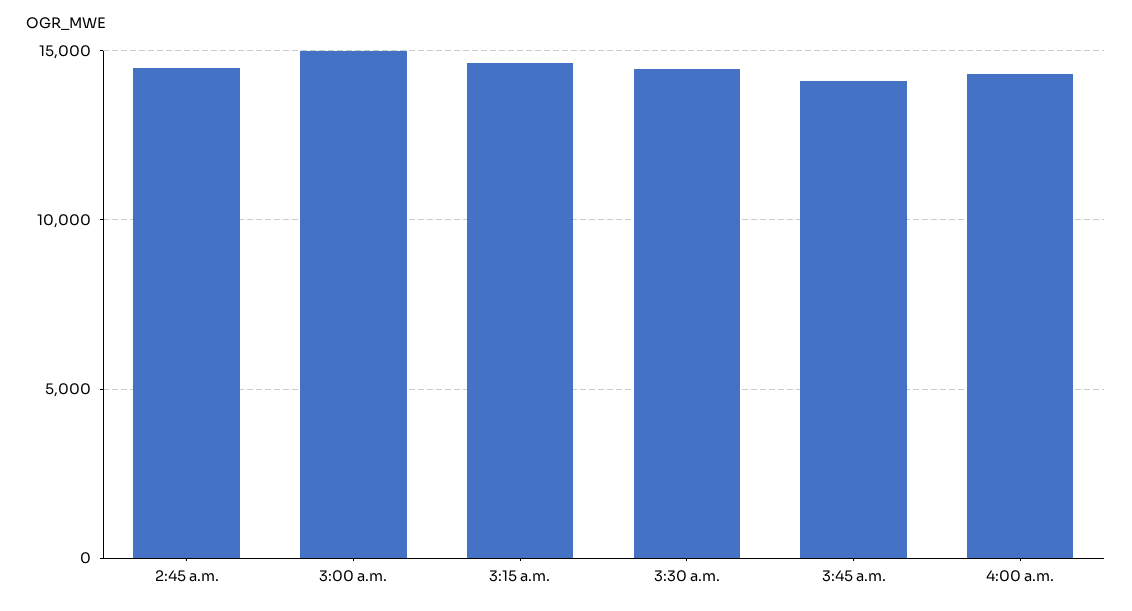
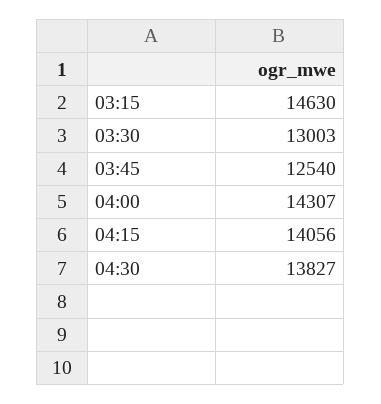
2:45 a.m.: 14500 -> none
3:00 a.m.: 15000 -> none
3:30 a.m.: 14500 -> 13003
3:45 a.m.: 14000 -> 12540
04:15: none -> 14056
04:30: none -> 13827

